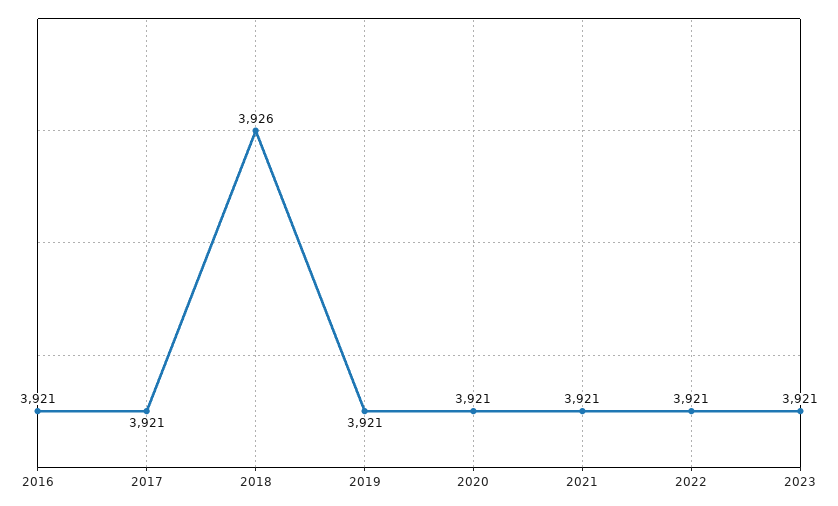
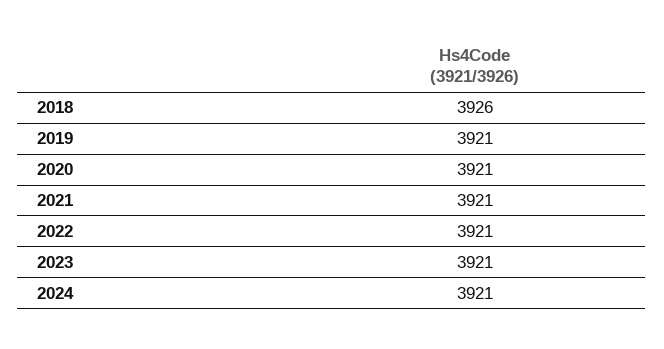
2016: 3921 -> none
2017: 3921 -> none
2024: none -> 3921

